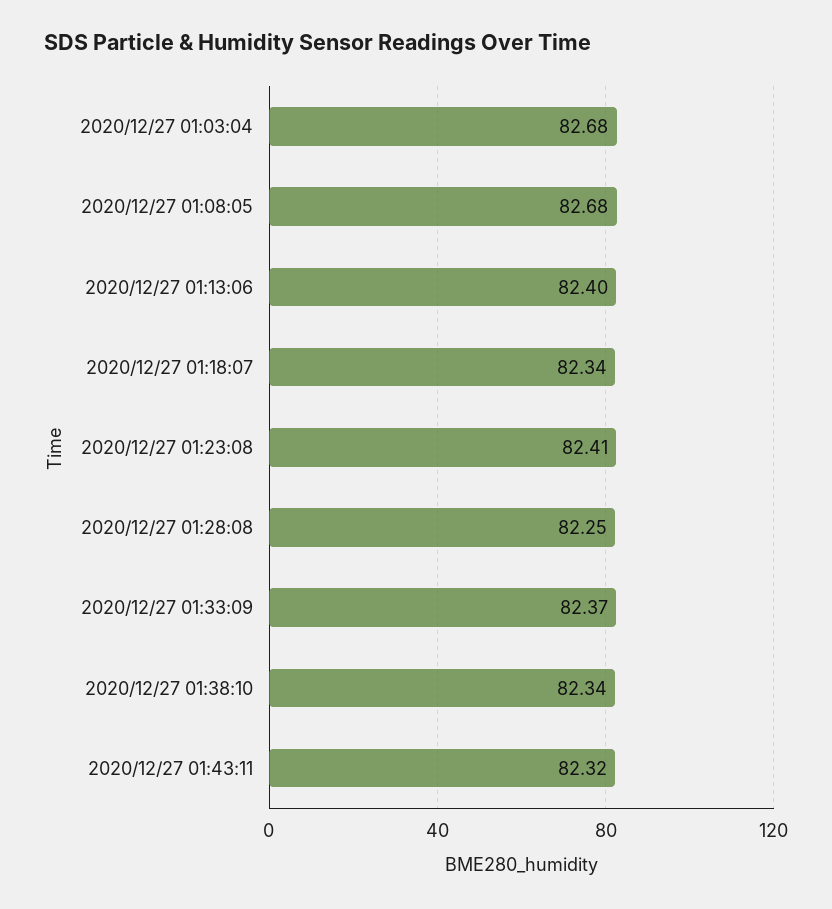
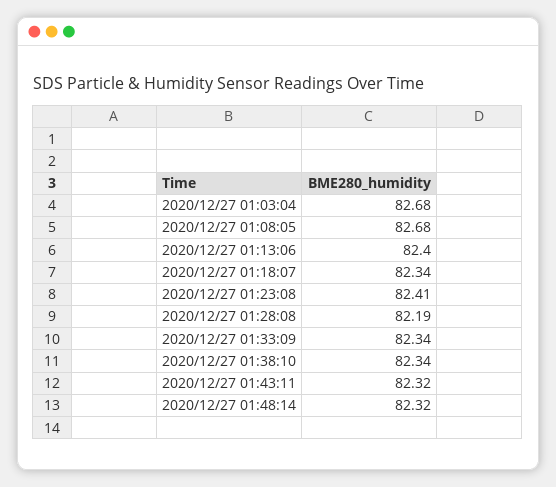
2020/12/27 01:28:08: 82.25 -> 82.19
2020/12/27 01:33:09: 82.37 -> 82.34
2020/12/27 01:48:14: none -> 82.32

